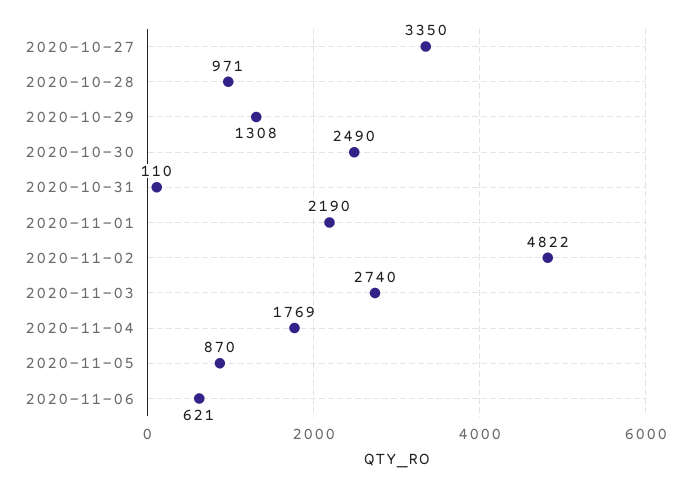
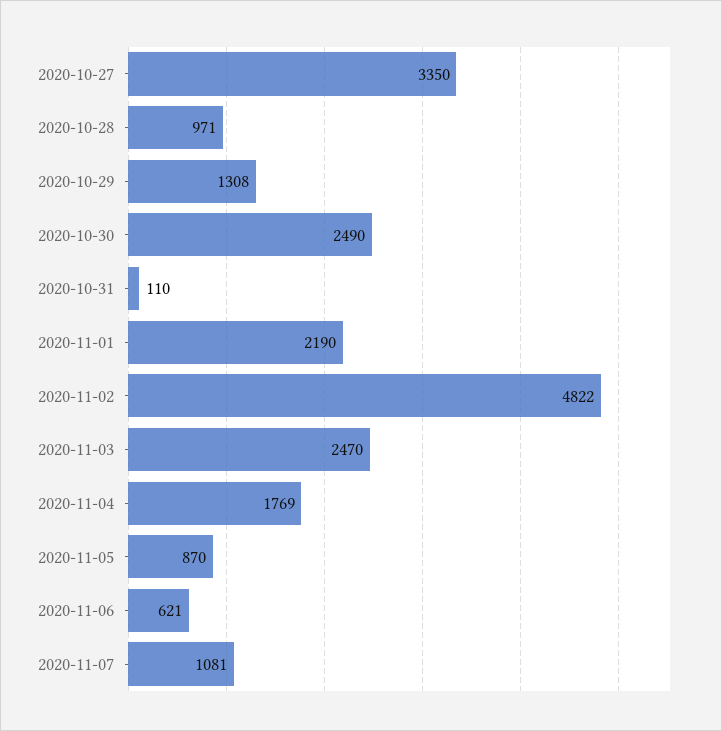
2020-11-03: 2740 -> 2470
2020-11-07: none -> 1081

